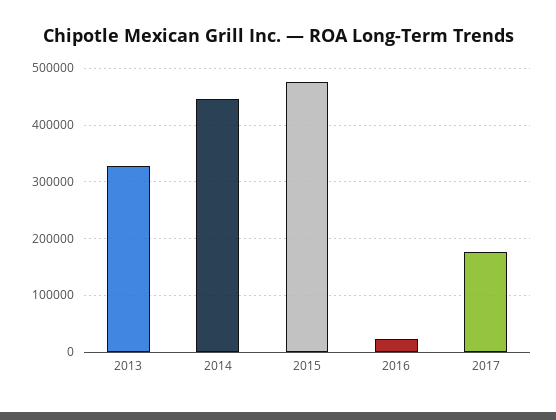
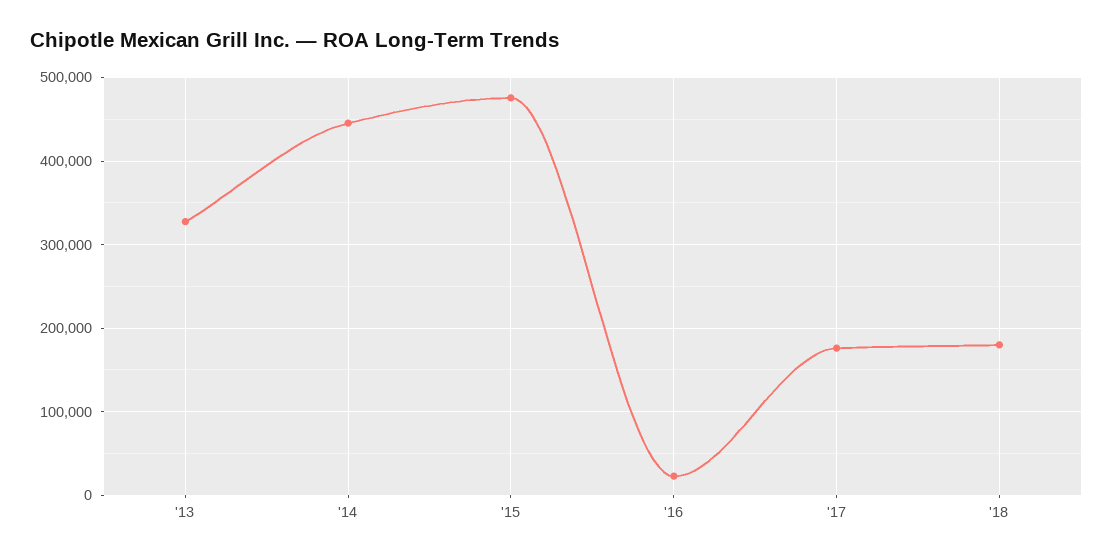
'18: none -> 180000

